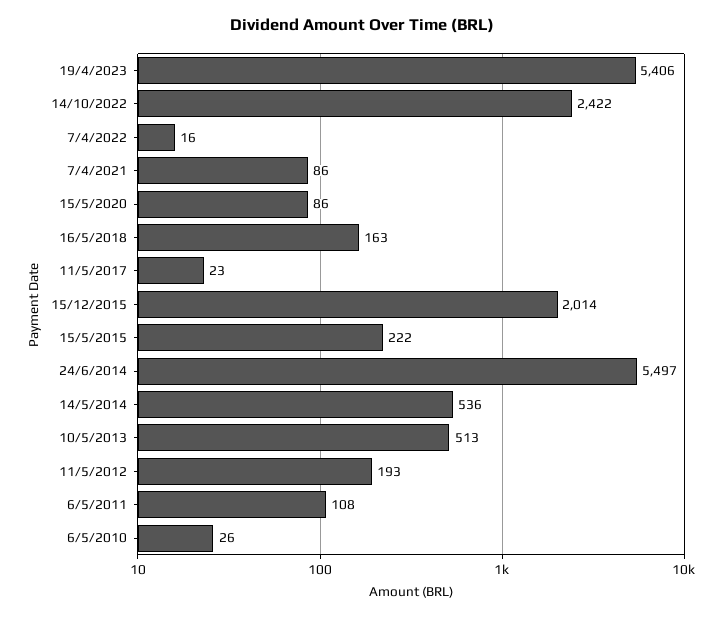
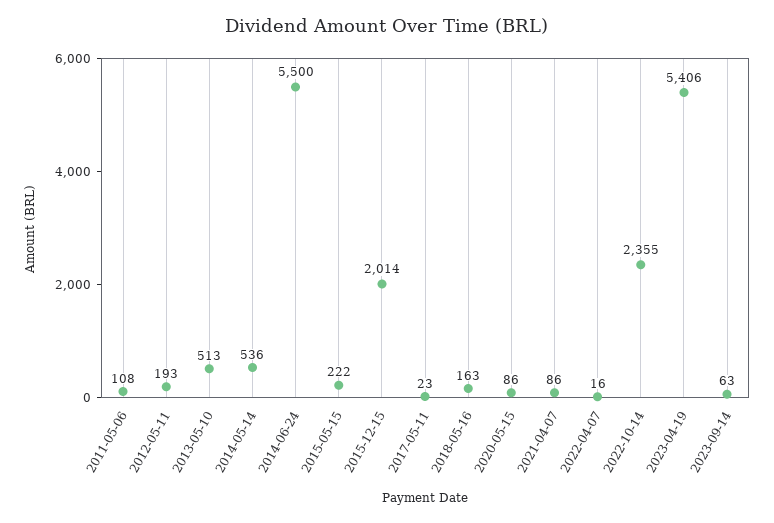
14/10/2022: 2422 -> 2355
24/6/2014: 5497 -> 5500
6/5/2010: 26 -> none
2023-09-14: none -> 63

